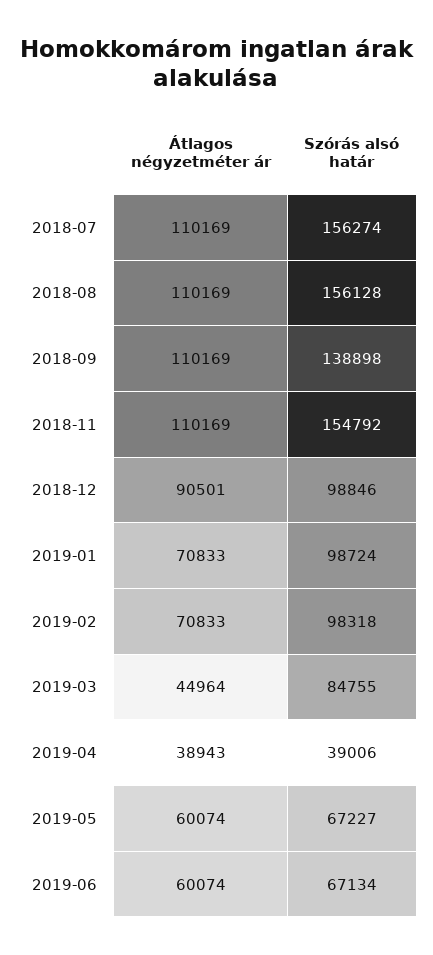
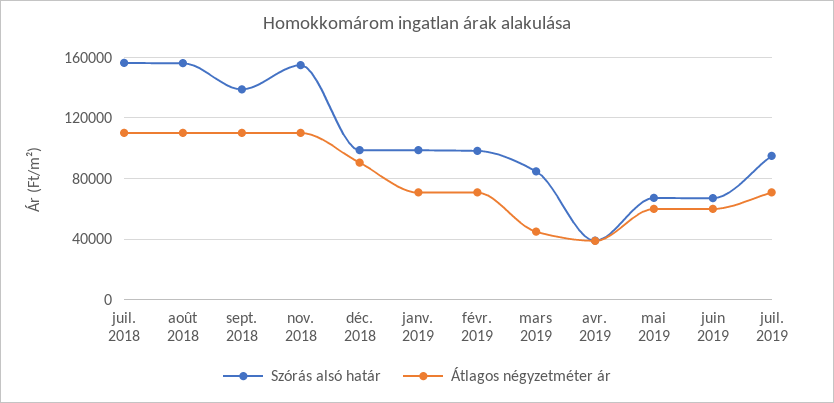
Szórás alsó határ, juil. 2019: none -> 95000
Átlagos négyzetméter ár, juil. 2019: none -> 70000

